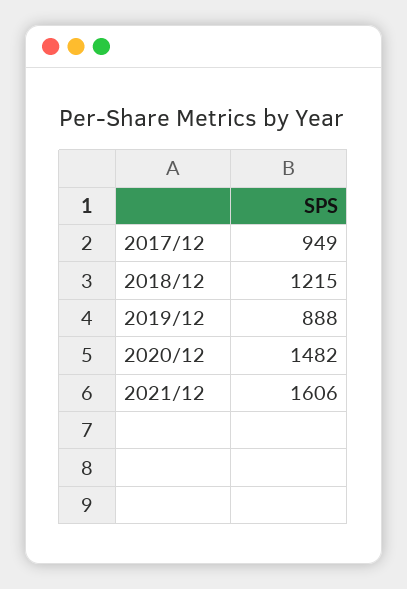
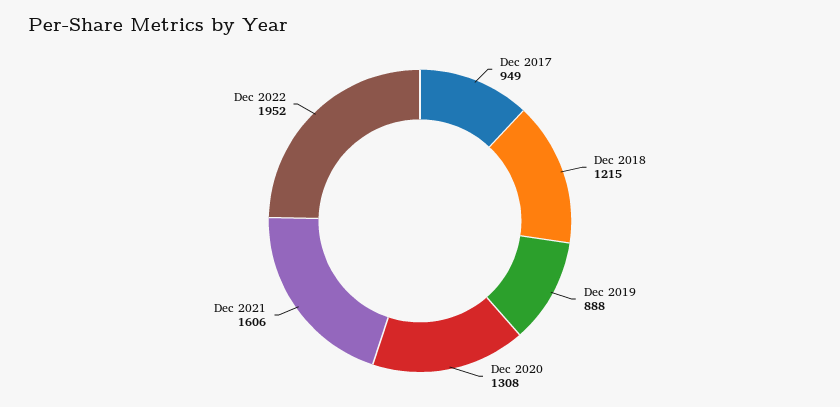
2020/12: 1482 -> 1308
Dec 2022: none -> 1952

